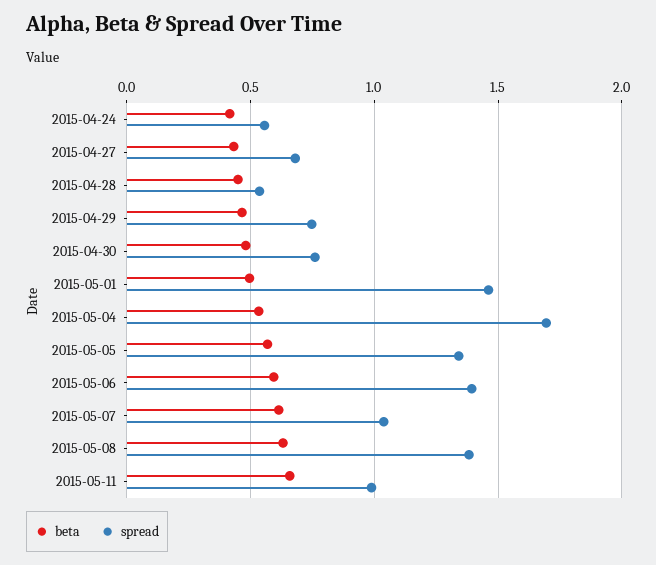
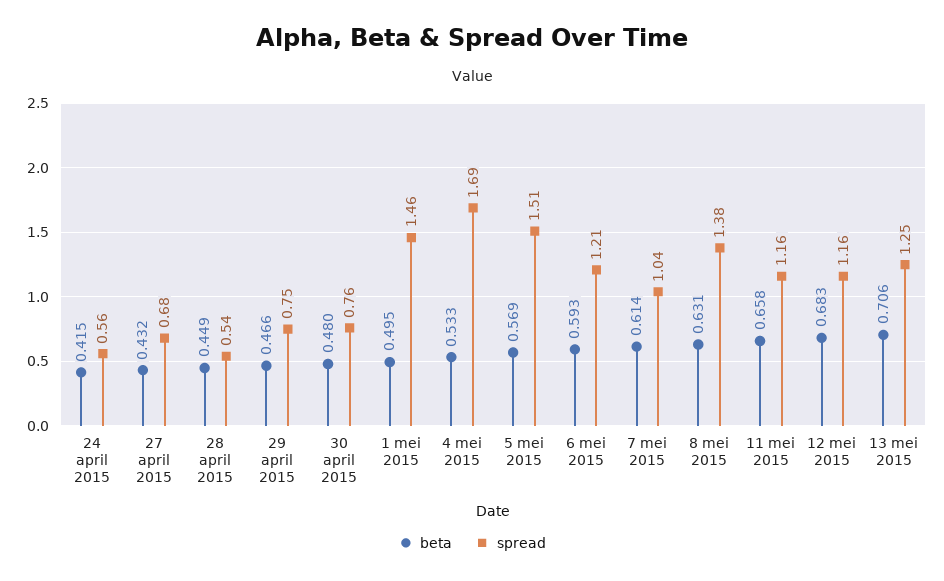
spread, 2015-05-05: 1.35 -> 1.51
spread, 2015-05-06: 1.4 -> 1.21
spread, 2015-05-11: 1 -> 1.16
beta, 12 mei 2015: none -> 0.683
spread, 12 mei 2015: none -> 1.16
beta, 13 mei 2015: none -> 0.706
spread, 13 mei 2015: none -> 1.25

